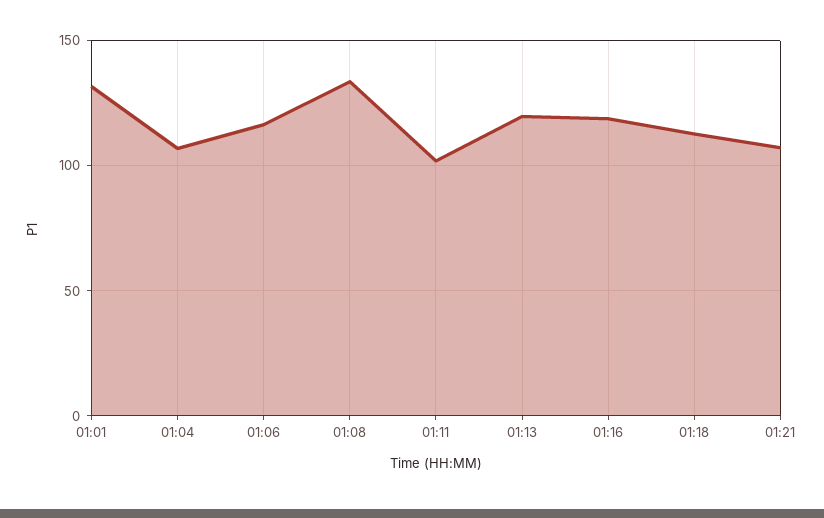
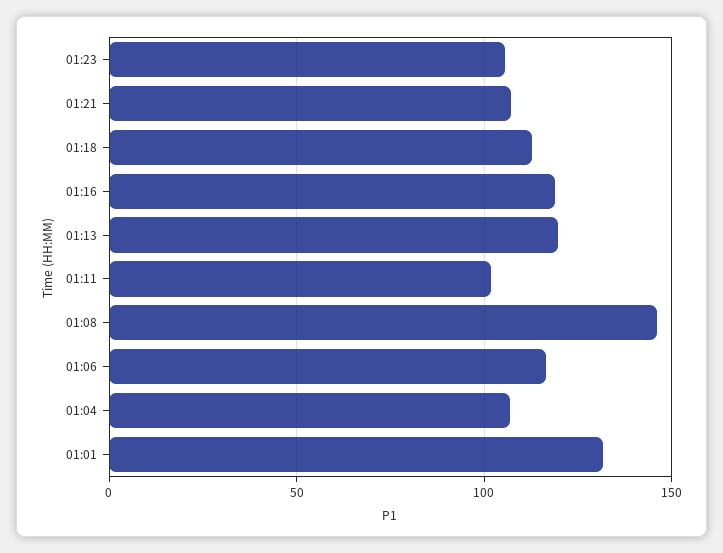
01:08: 135 -> 145
01:23: none -> 105

